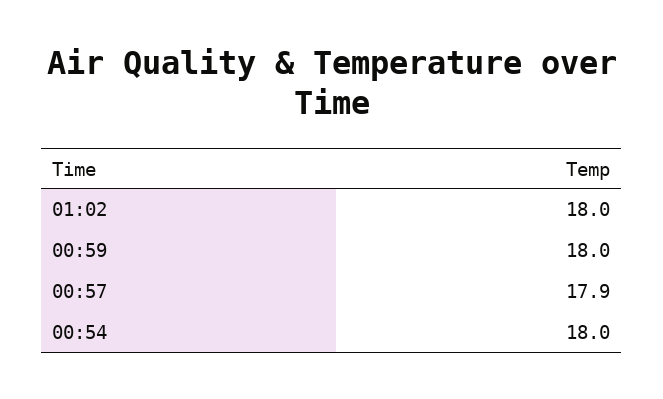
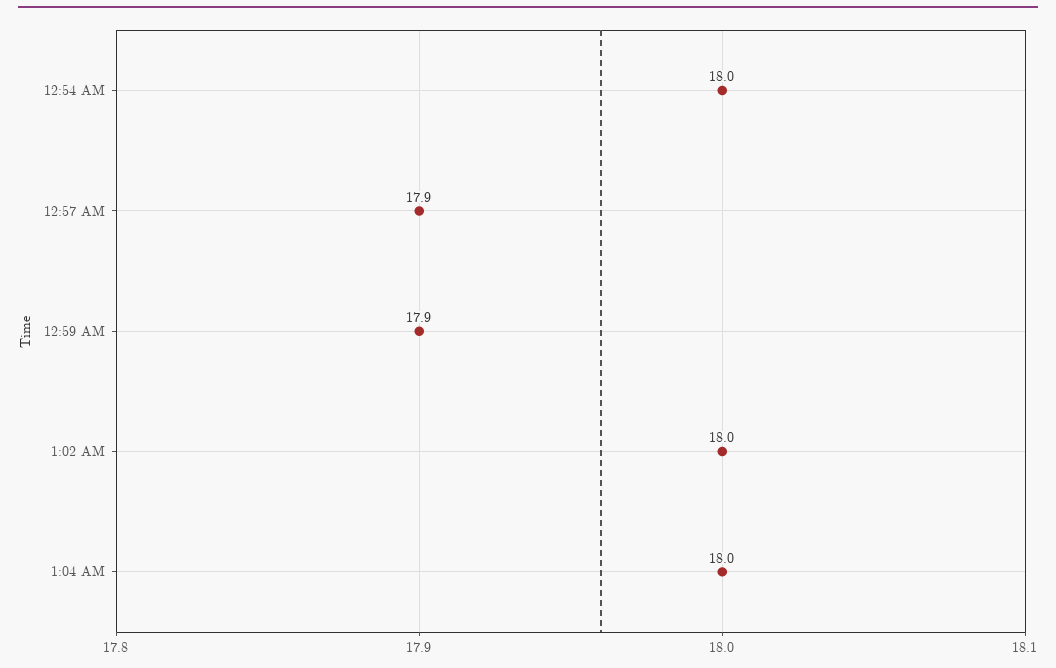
00:59: 18 -> 17.9
1:04 AM: none -> 18

